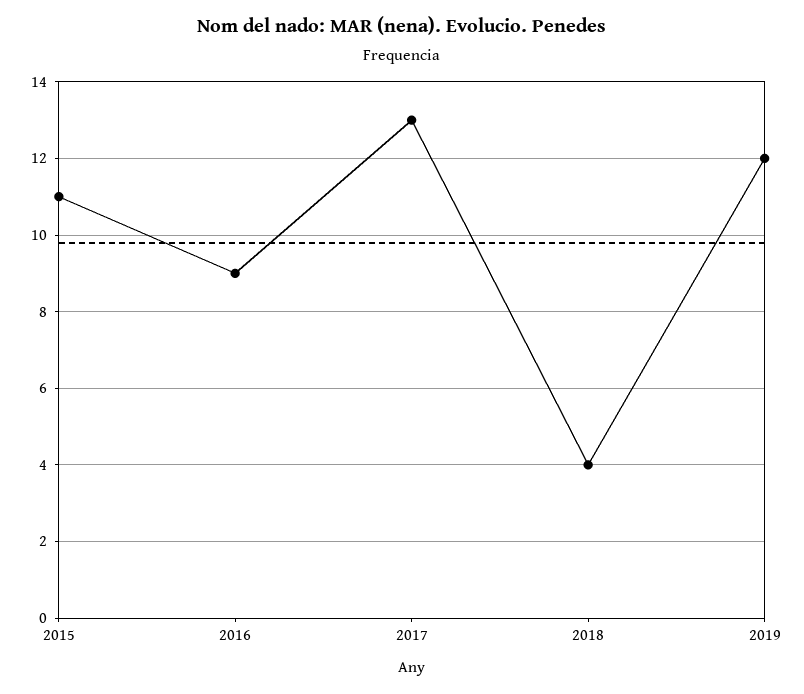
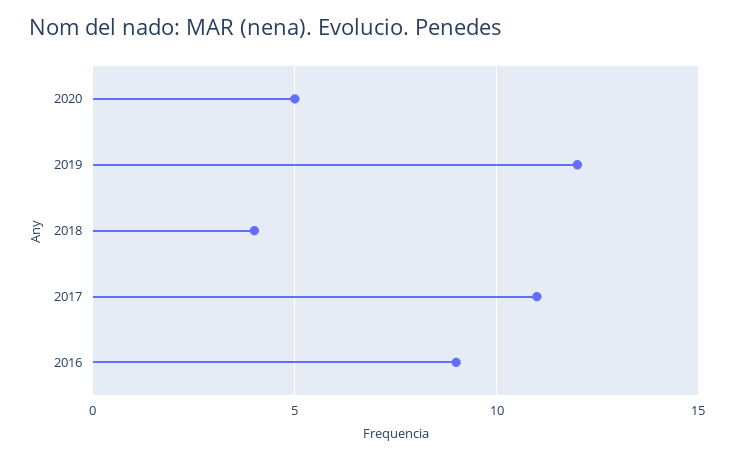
2015: 11 -> none
2017: 13 -> 11
2020: none -> 5

